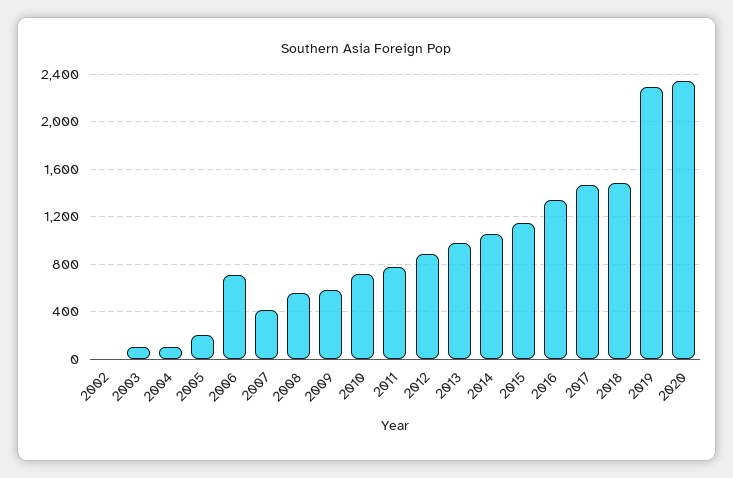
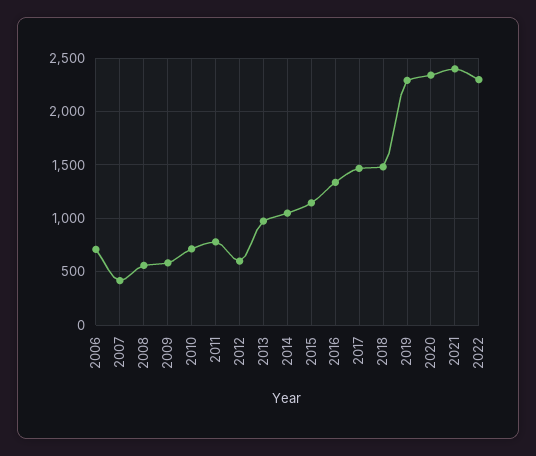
2002: 0 -> none
2003: 100 -> none
2004: 100 -> none
2005: 200 -> none
2012: 900 -> 600
2021: none -> 2400
2022: none -> 2300

